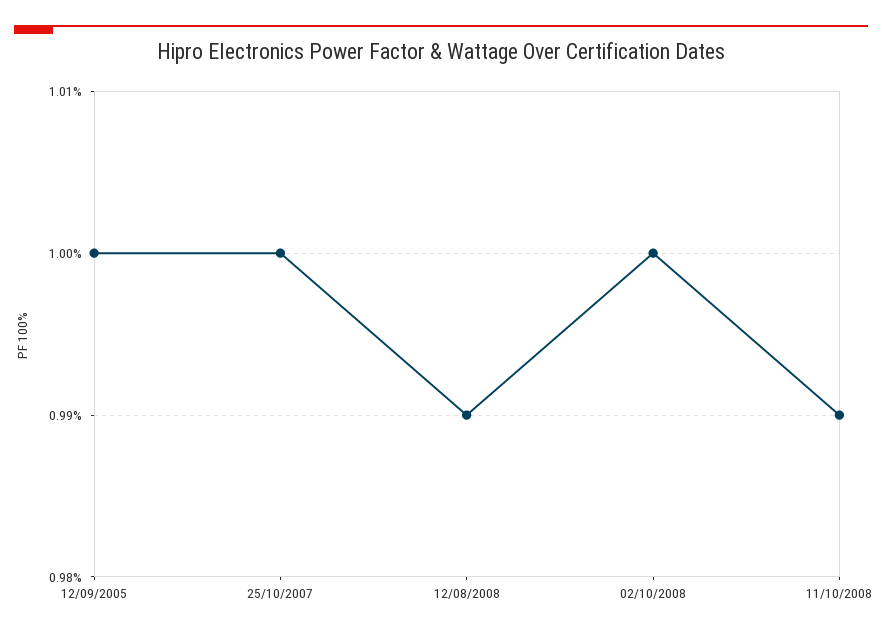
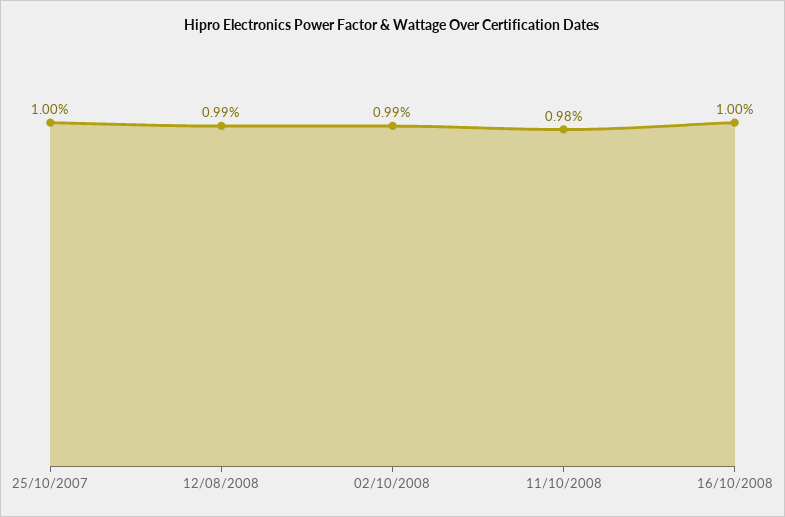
12/09/2005: 1 -> none
02/10/2008: 1 -> 0.99
11/10/2008: 0.99 -> 0.98
16/10/2008: none -> 1

